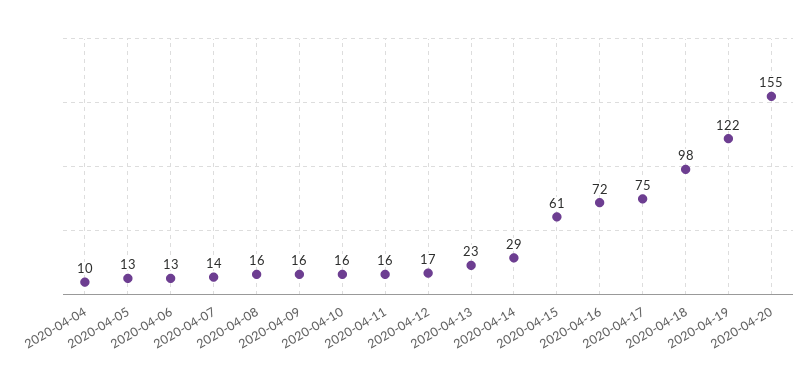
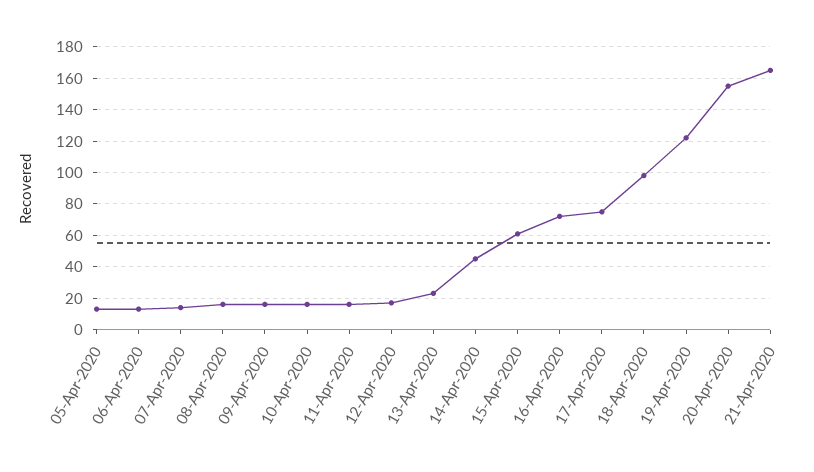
2020-04-04: 10 -> none
2020-04-14: 29 -> 45
21-Apr-2020: none -> 165

